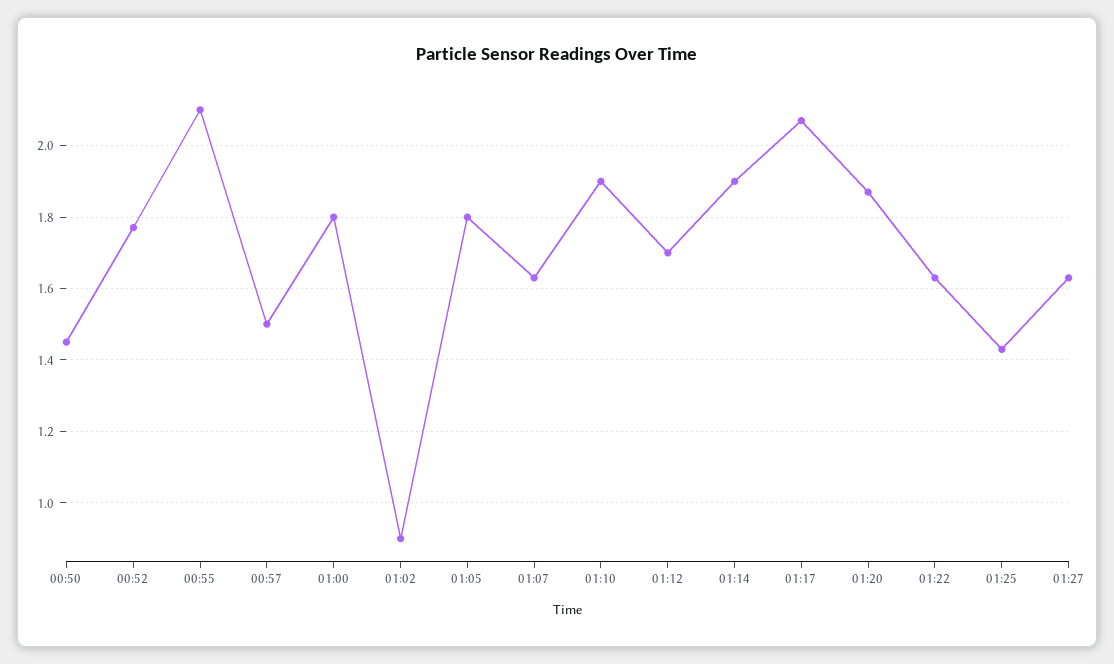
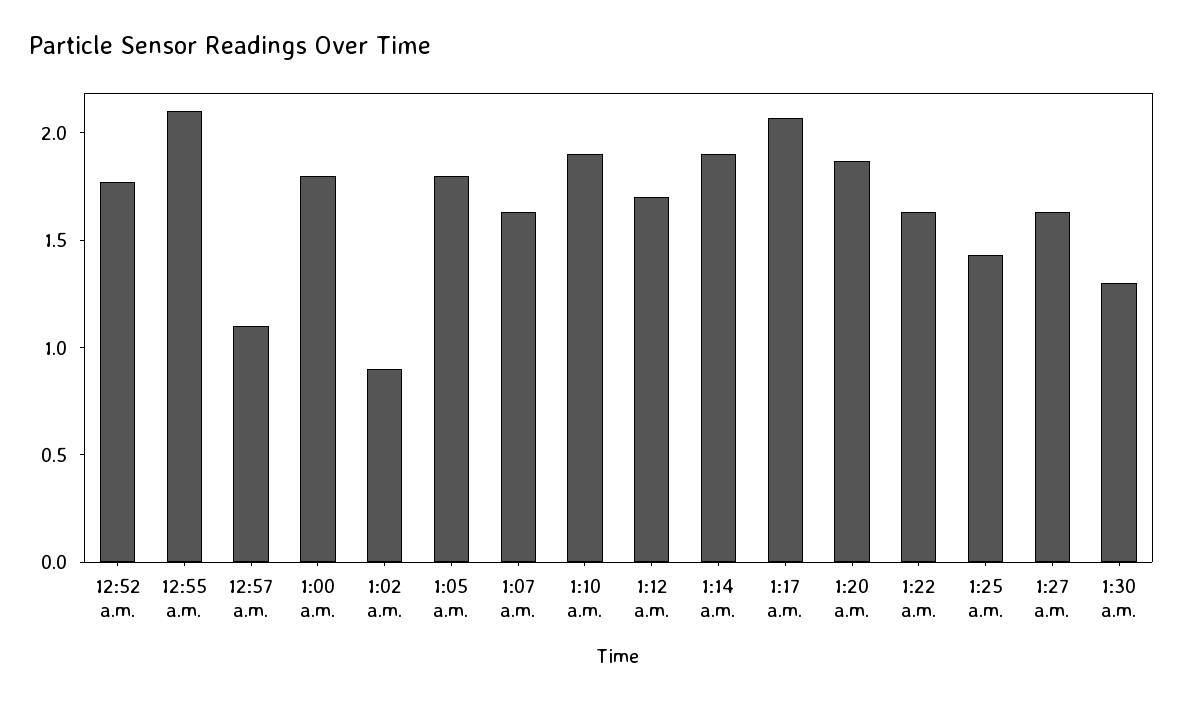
00:50: 1.45 -> none
00:57: 1.5 -> 1.1
1:30 a.m.: none -> 1.3

